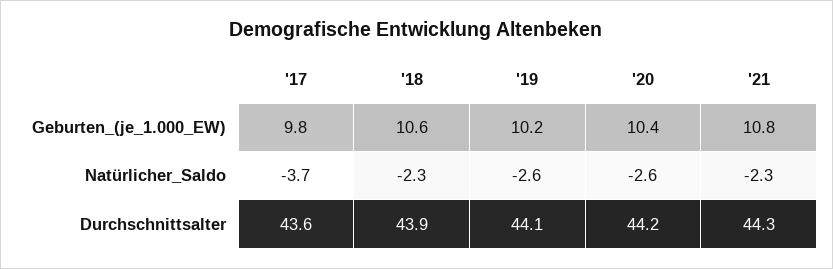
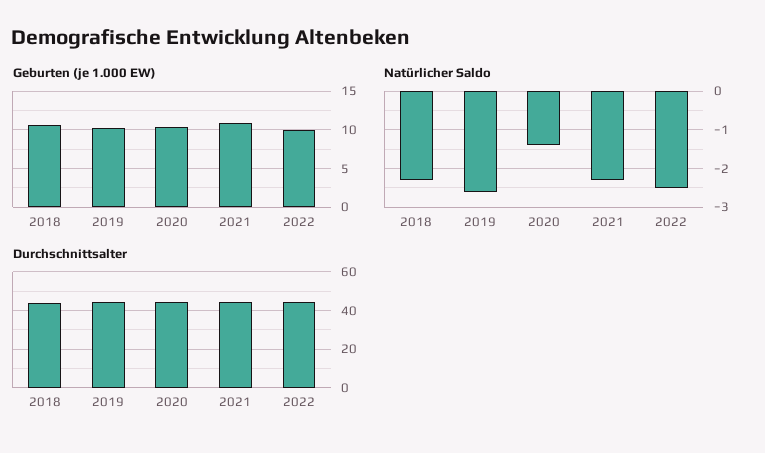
Geburten_(je_1.000_EW), '17: 9.8 -> none
Natürlicher_Saldo, '17: -3.7 -> none
Natürlicher_Saldo, '20: -2.6 -> -1.5
Durchschnittsalter, '17: 43.6 -> none
Geburten_(je_1.000_EW), 2022: none -> 10
Natürlicher_Saldo, 2022: none -> -2.5
Durchschnittsalter, 2022: none -> 45

